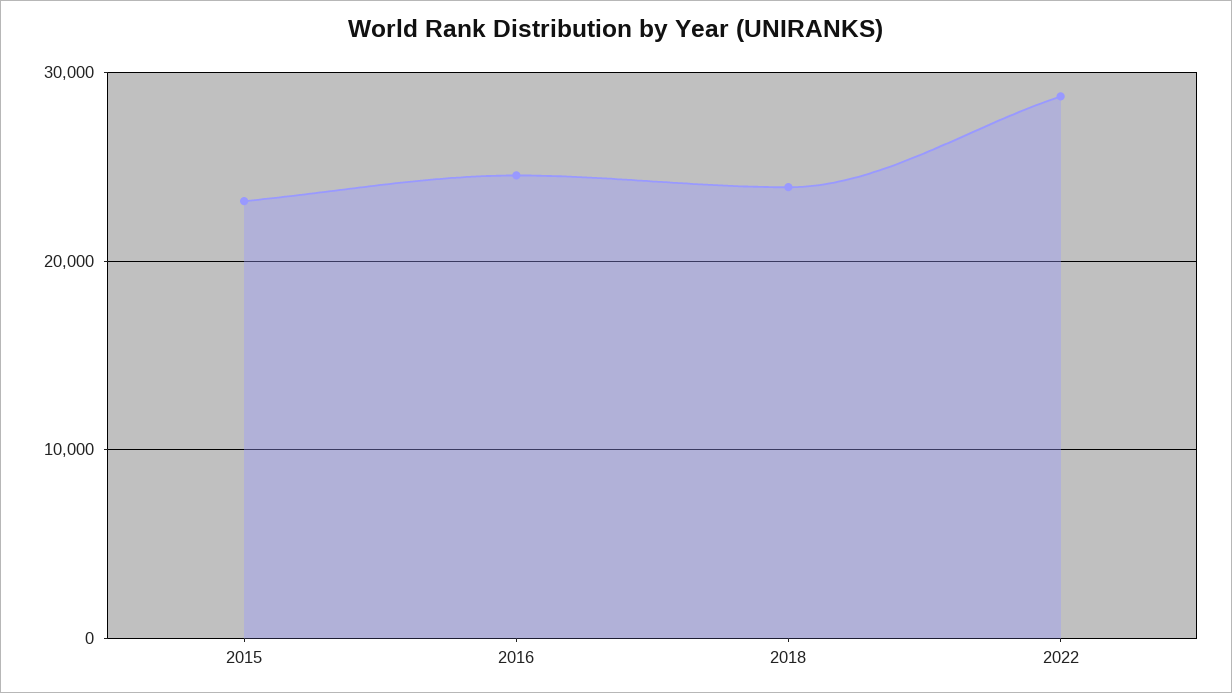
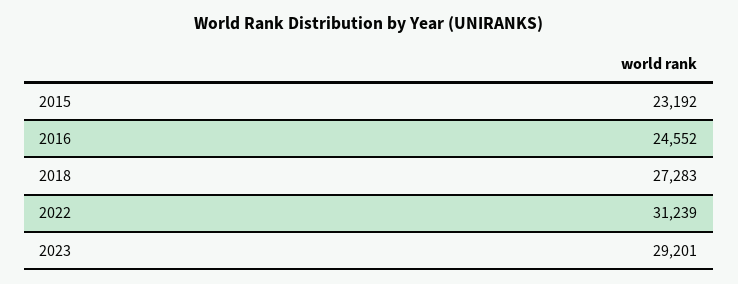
2018: 24000 -> 27283
2022: 29000 -> 31239
2023: none -> 29201

